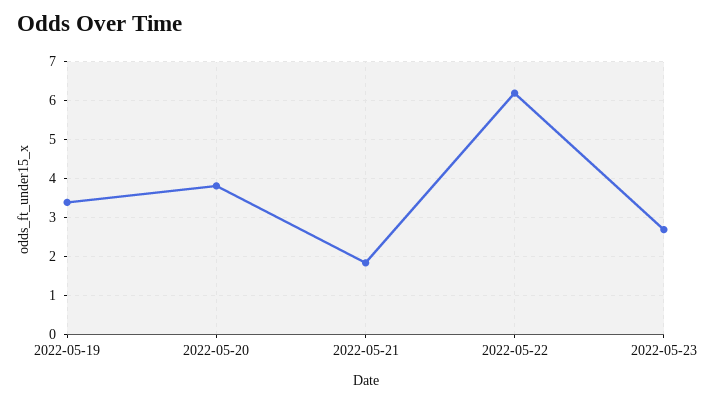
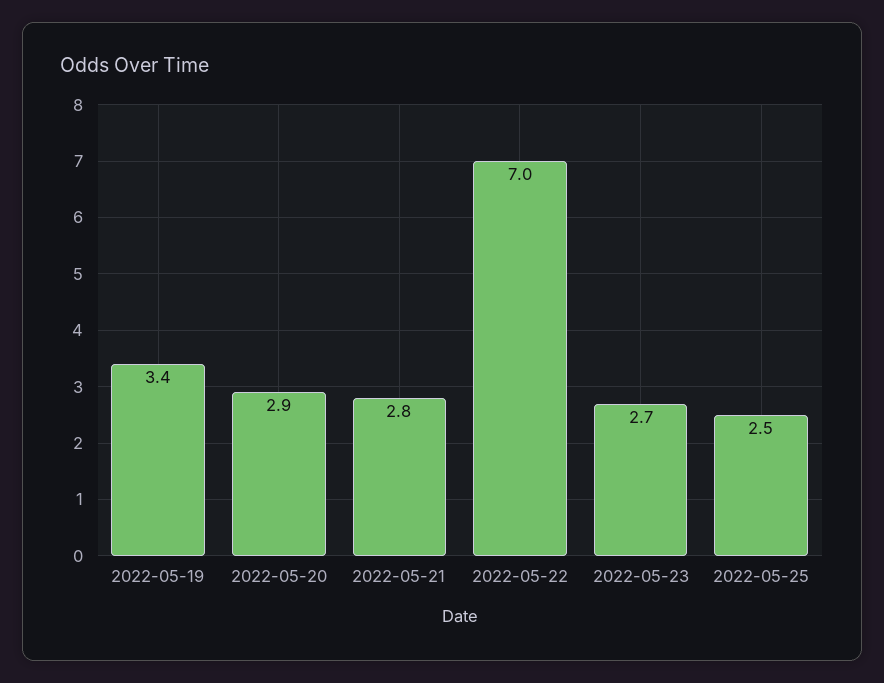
2022-05-20: 3.8 -> 2.9
2022-05-21: 1.8 -> 2.8
2022-05-22: 6.2 -> 7
2022-05-25: none -> 2.5

